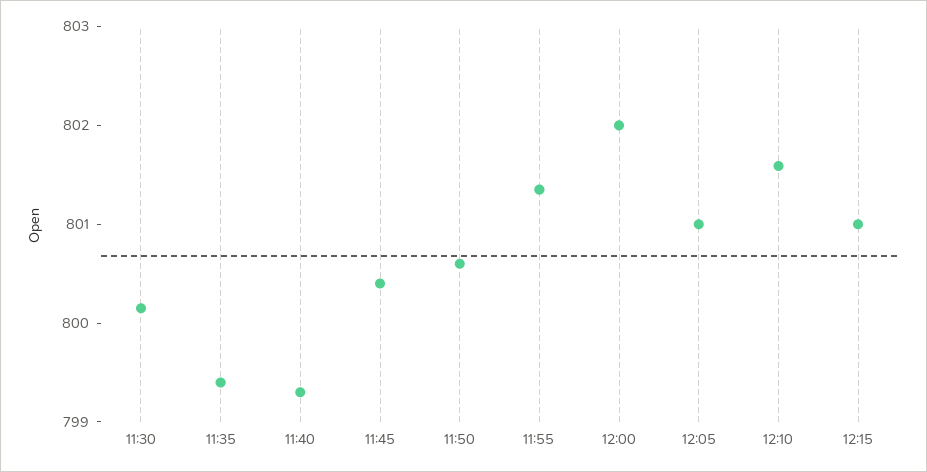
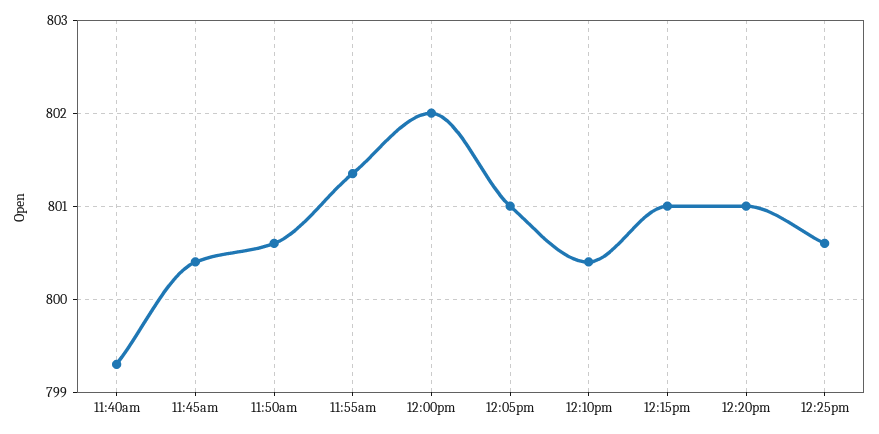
11:30: 800.2 -> none
11:35: 799.4 -> none
12:10: 801.6 -> 800.4
12:20pm: none -> 801
12:25pm: none -> 800.6

